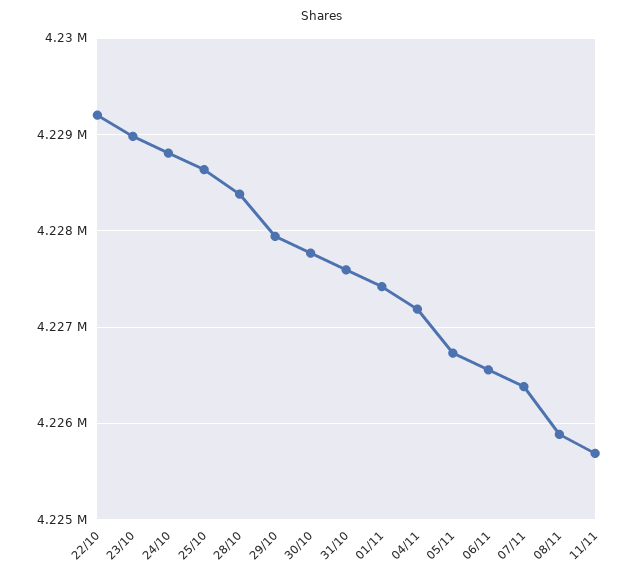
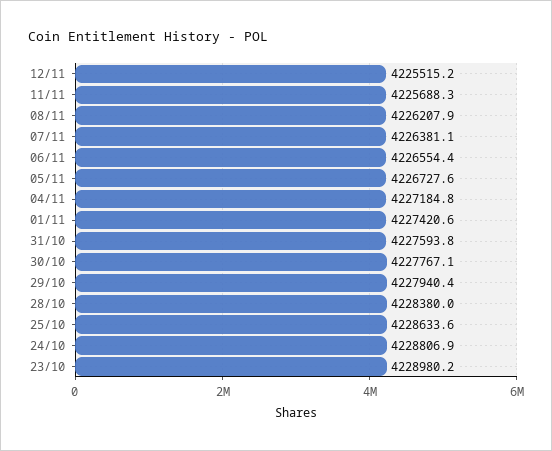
22/10: 4229200 -> none
08/11: 4225900 -> 4226207.9
12/11: none -> 4225515.2

